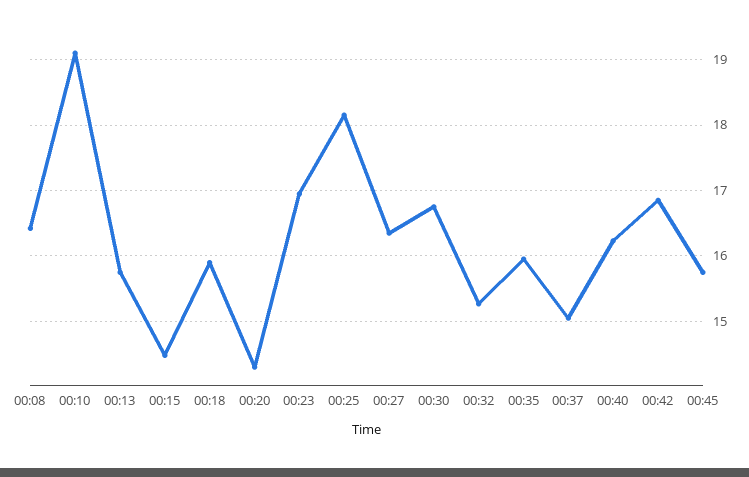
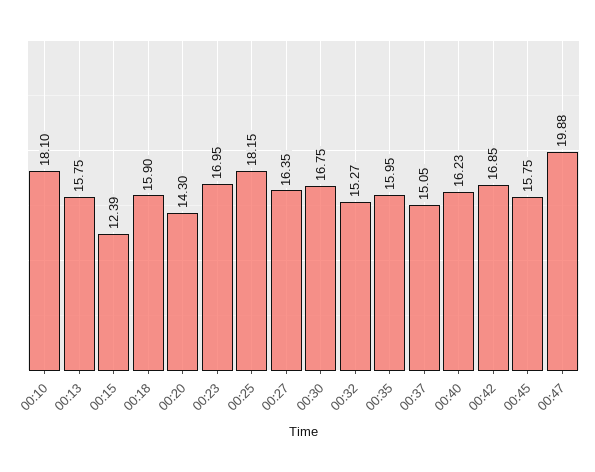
00:08: 16.4 -> none
00:10: 19.1 -> 18.1
00:15: 14.5 -> 12.39
00:47: none -> 19.88

